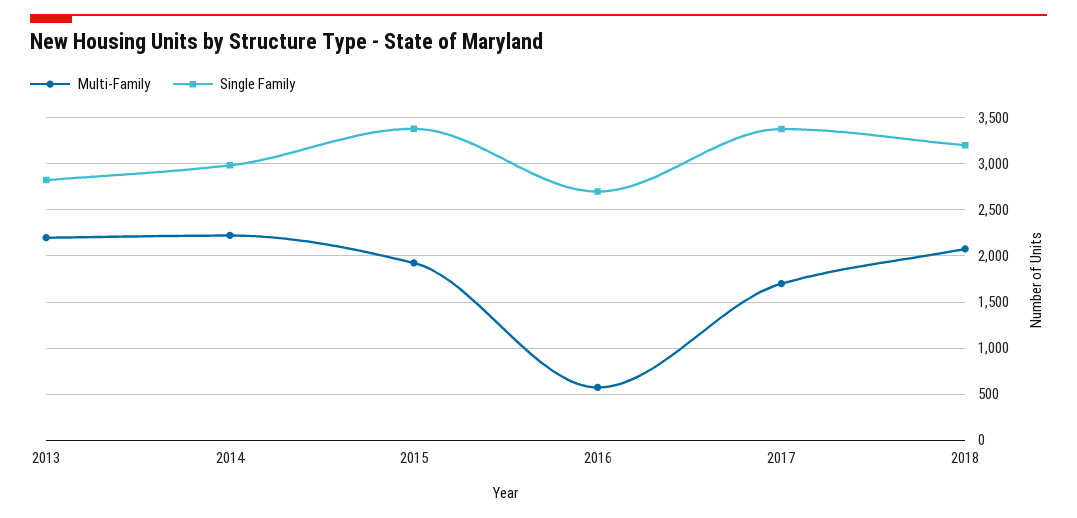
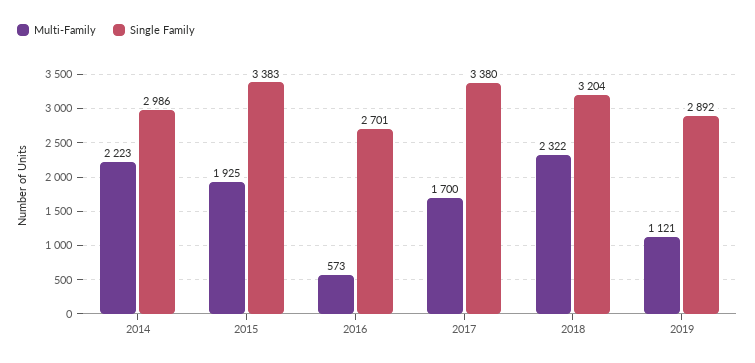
Multi-Family, 2013: 2200 -> none
Single Family, 2013: 2800 -> none
Multi-Family, 2018: 2100 -> 2322
Multi-Family, 2019: none -> 1121
Single Family, 2019: none -> 2892

